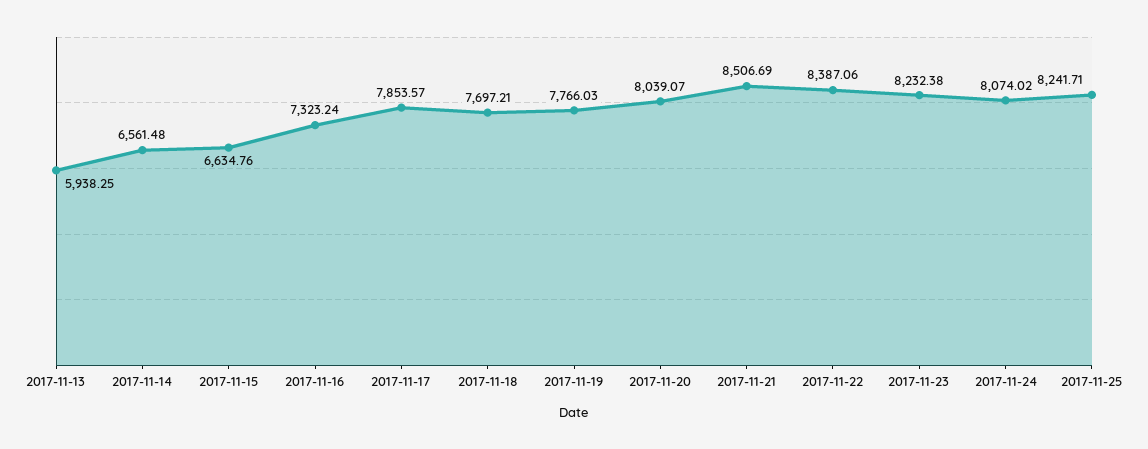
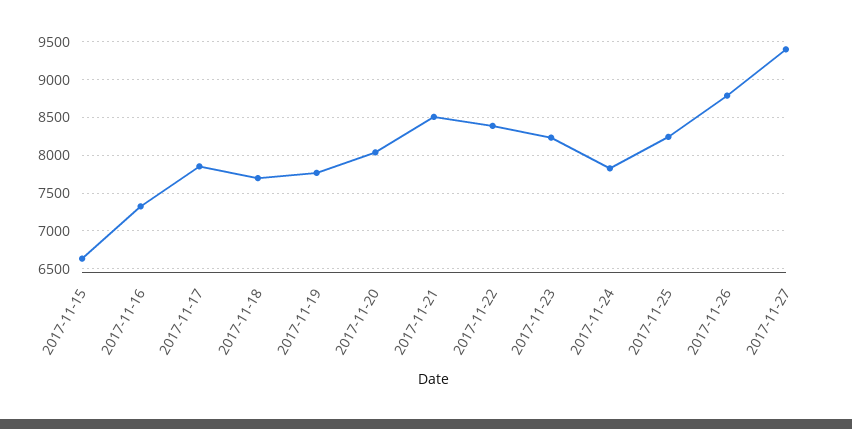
2017-11-13: 5938.25 -> none
2017-11-14: 6561.48 -> none
2017-11-24: 8074.02 -> 7800
2017-11-26: none -> 8800
2017-11-27: none -> 9400

